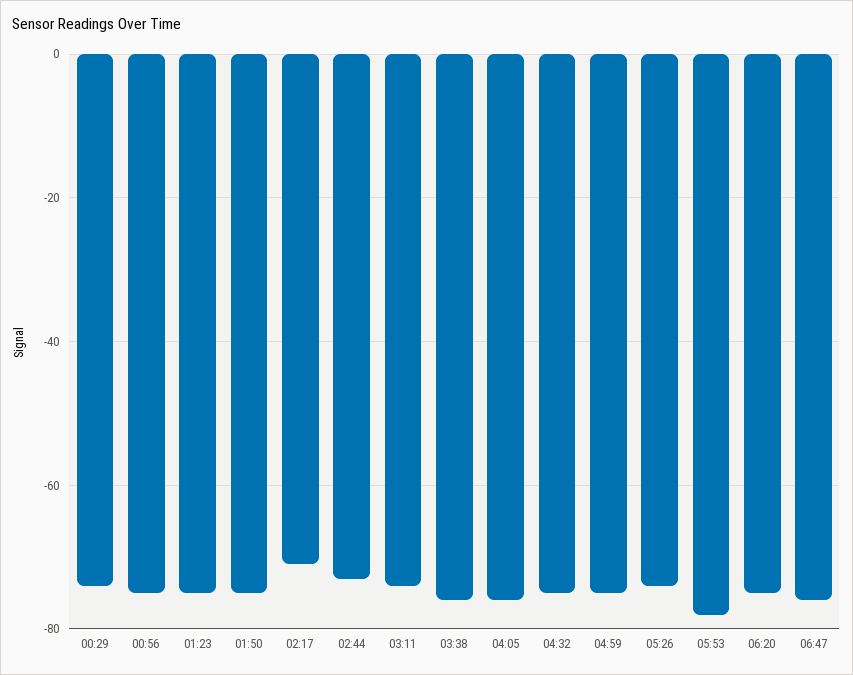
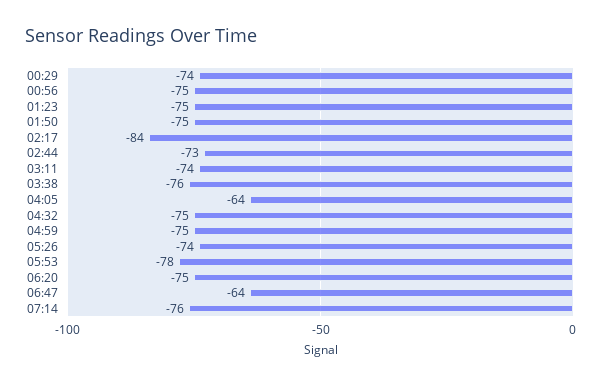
02:17: -70 -> -84
04:05: -75 -> -64
06:47: -75 -> -64
07:14: none -> -76

